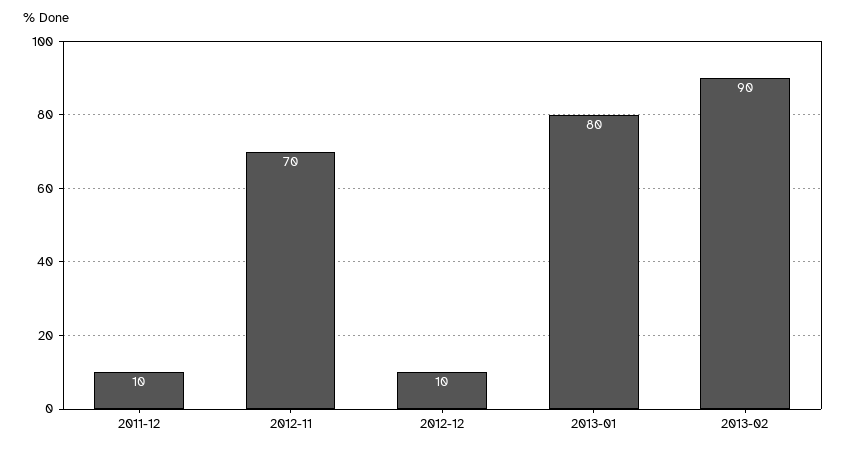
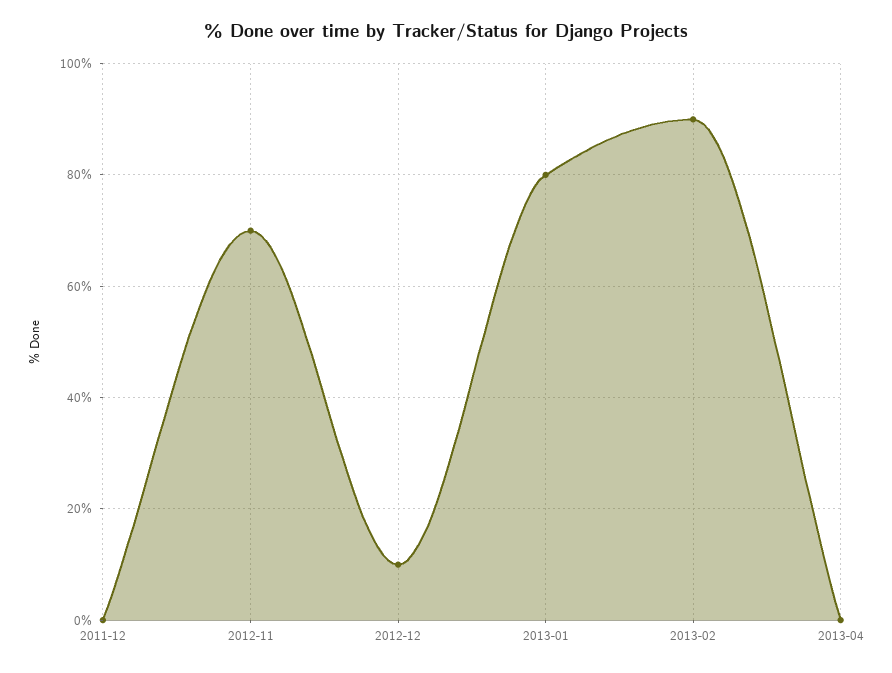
2011-12: 10 -> 0
2013-04: none -> 0

